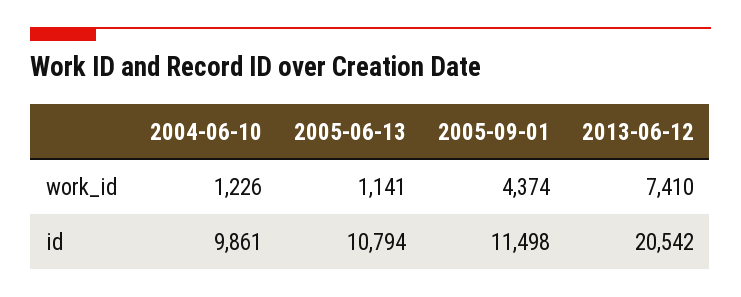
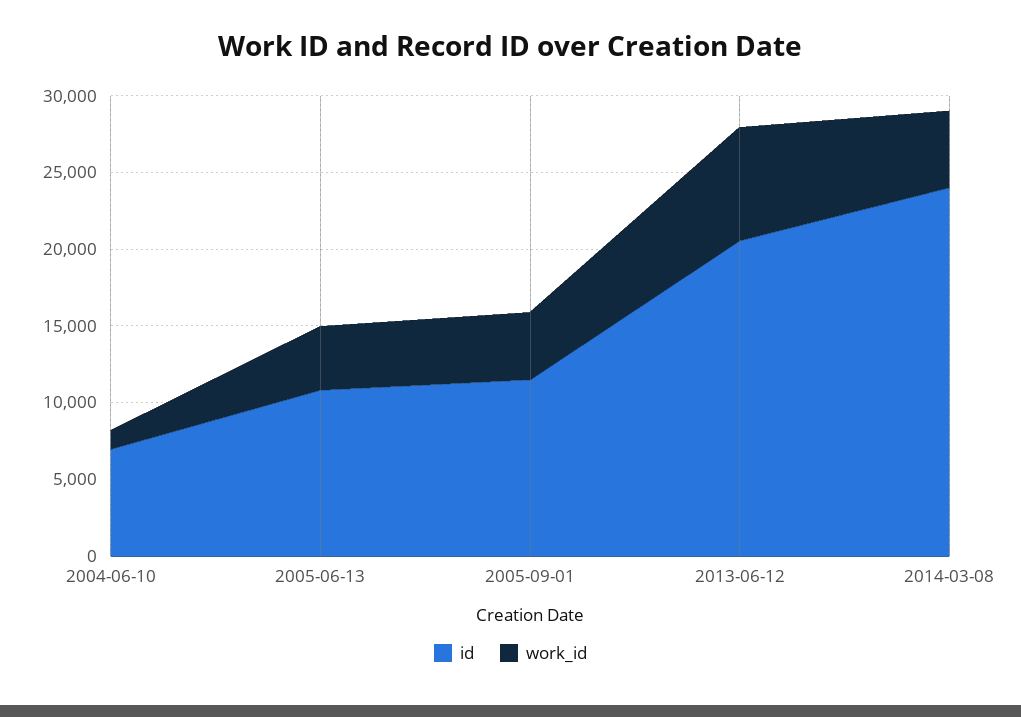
work_id, 2005-06-13: 1141 -> 4000
id, 2004-06-10: 9861 -> 7000
id, 2014-03-08: none -> 24000
work_id, 2014-03-08: none -> 5000

